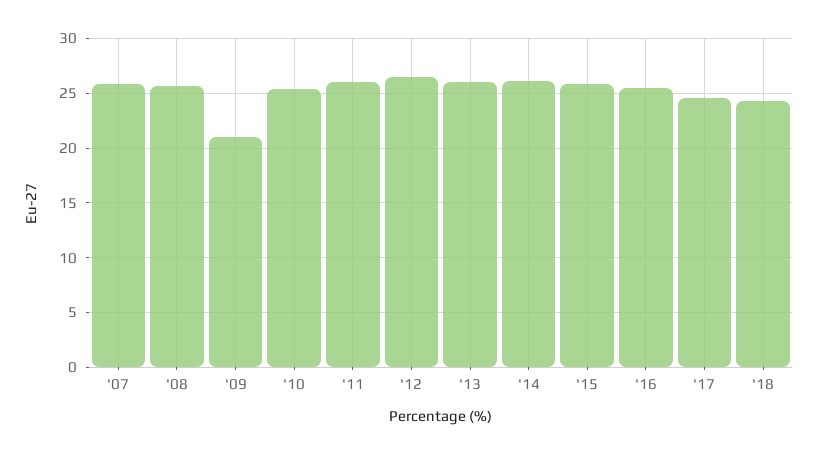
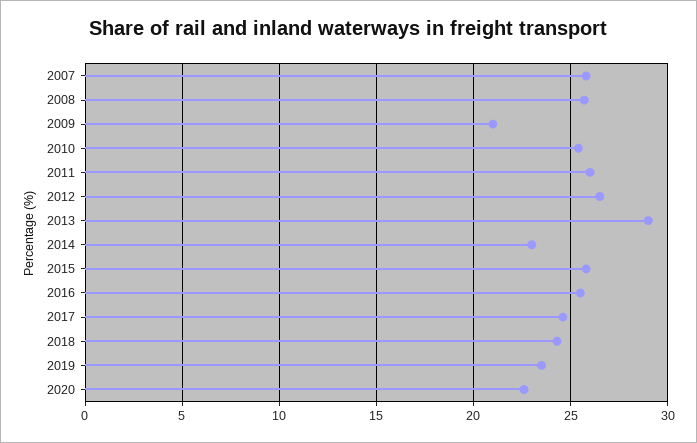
'13: 26 -> 29
'14: 26 -> 23
2019: none -> 23.5
2020: none -> 22.5

